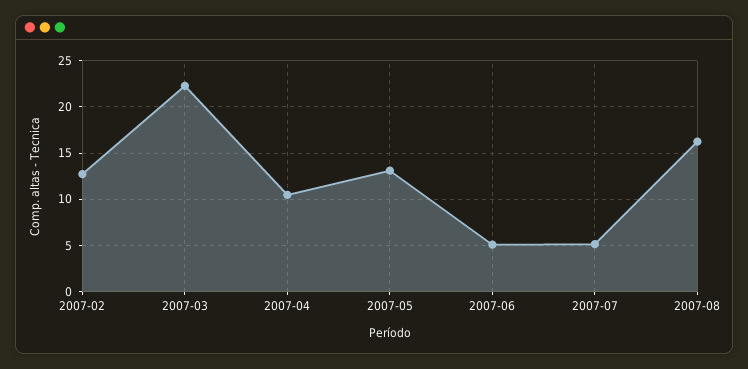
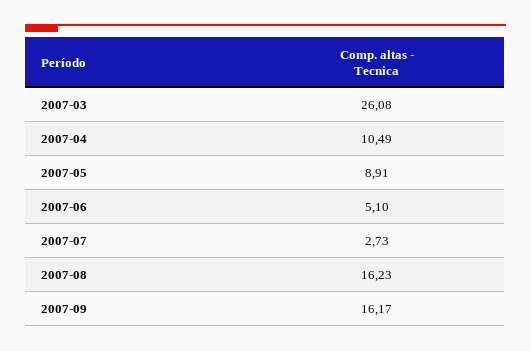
2007-02: 13 -> none
2007-03: 22 -> 26.08
2007-05: 13 -> 8.91
2007-07: 5 -> 2.73
2007-09: none -> 16.17

